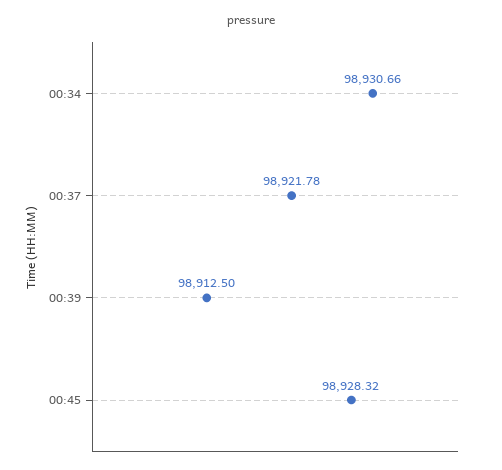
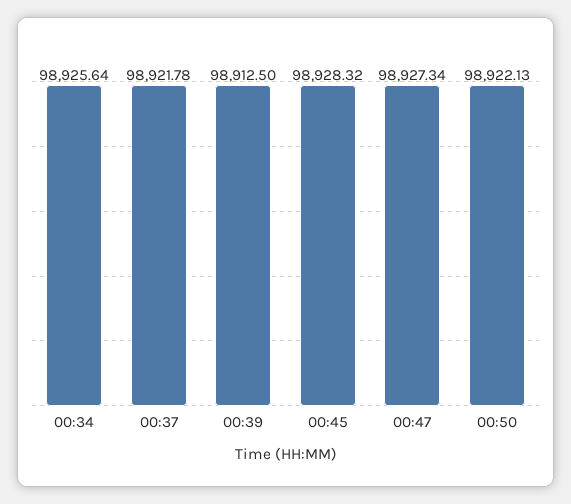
00:34: 98930.66 -> 98925.64
00:47: none -> 98927.34
00:50: none -> 98922.13

